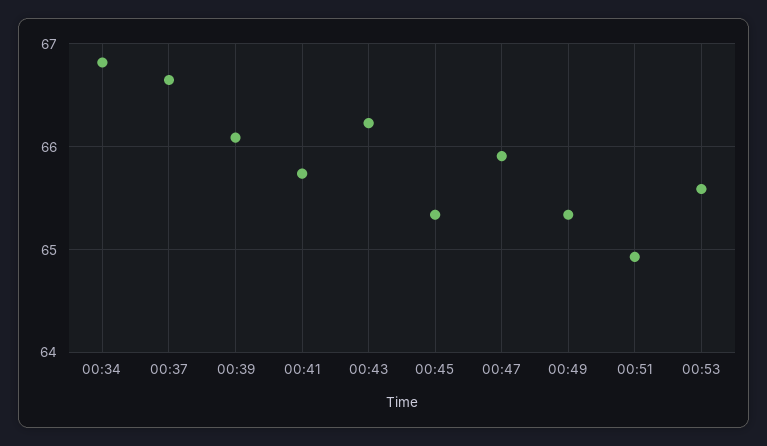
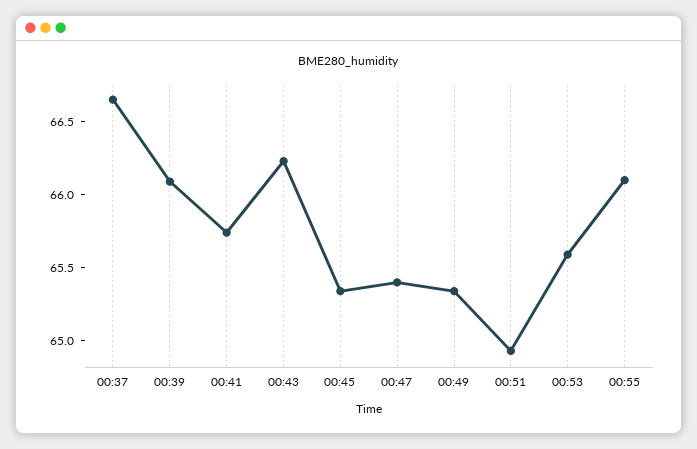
00:34: 66.8 -> none
00:47: 65.9 -> 65.4
00:55: none -> 66.1

